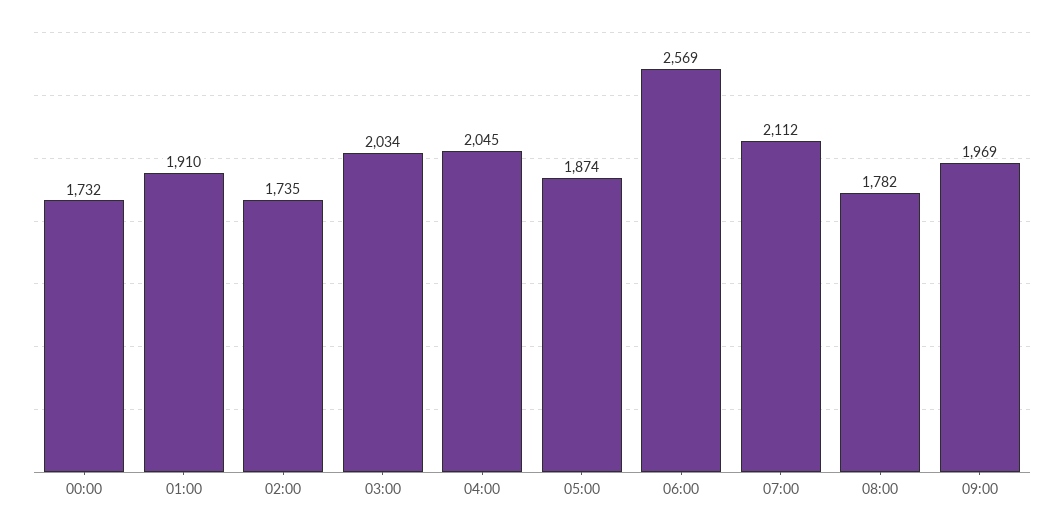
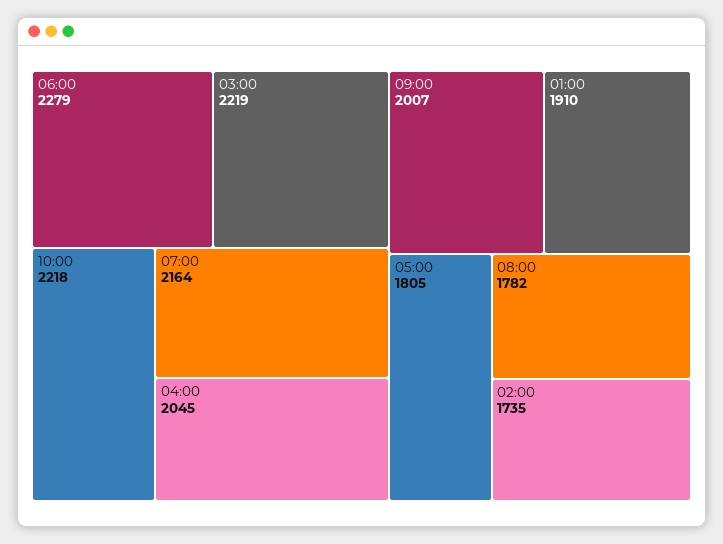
00:00: 1732 -> none
03:00: 2034 -> 2219
05:00: 1874 -> 1805
06:00: 2569 -> 2279
07:00: 2112 -> 2164
09:00: 1969 -> 2007
10:00: none -> 2218

